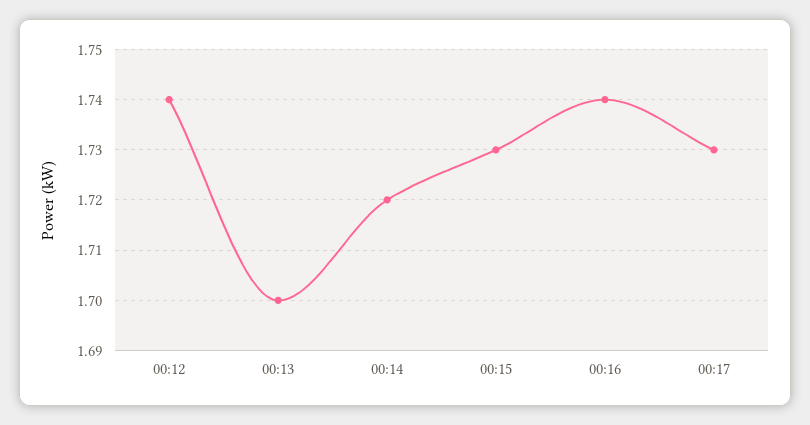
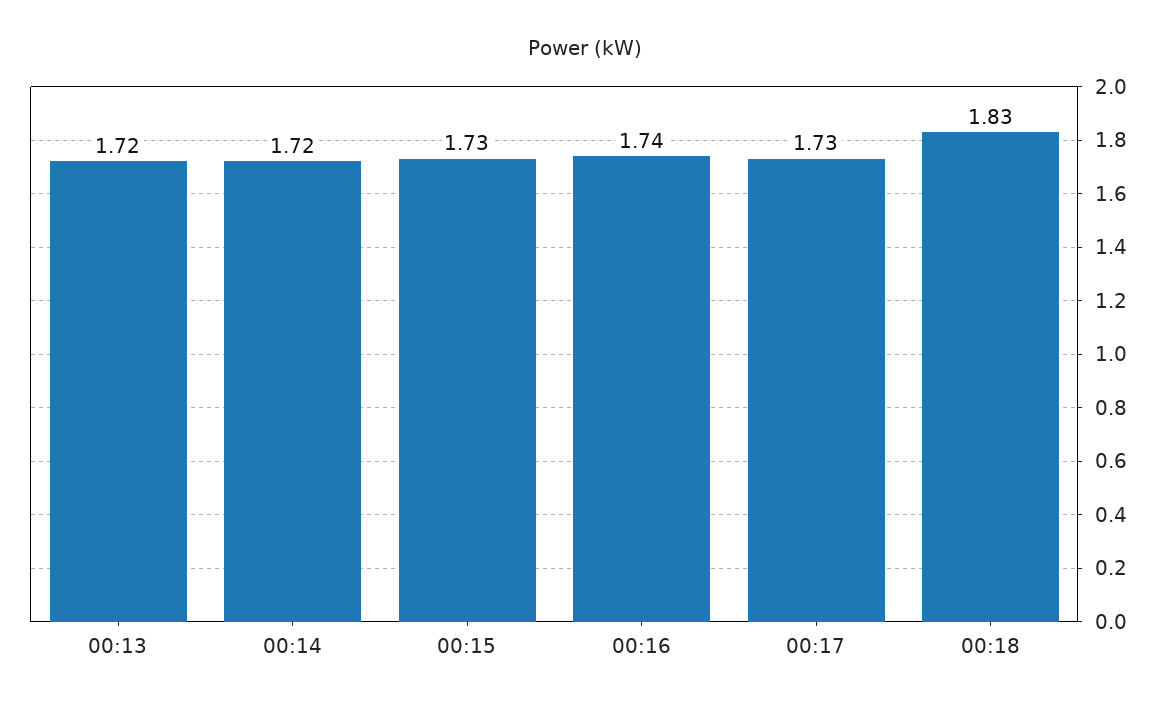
00:12: 1.74 -> none
00:13: 1.7 -> 1.72
00:18: none -> 1.83

